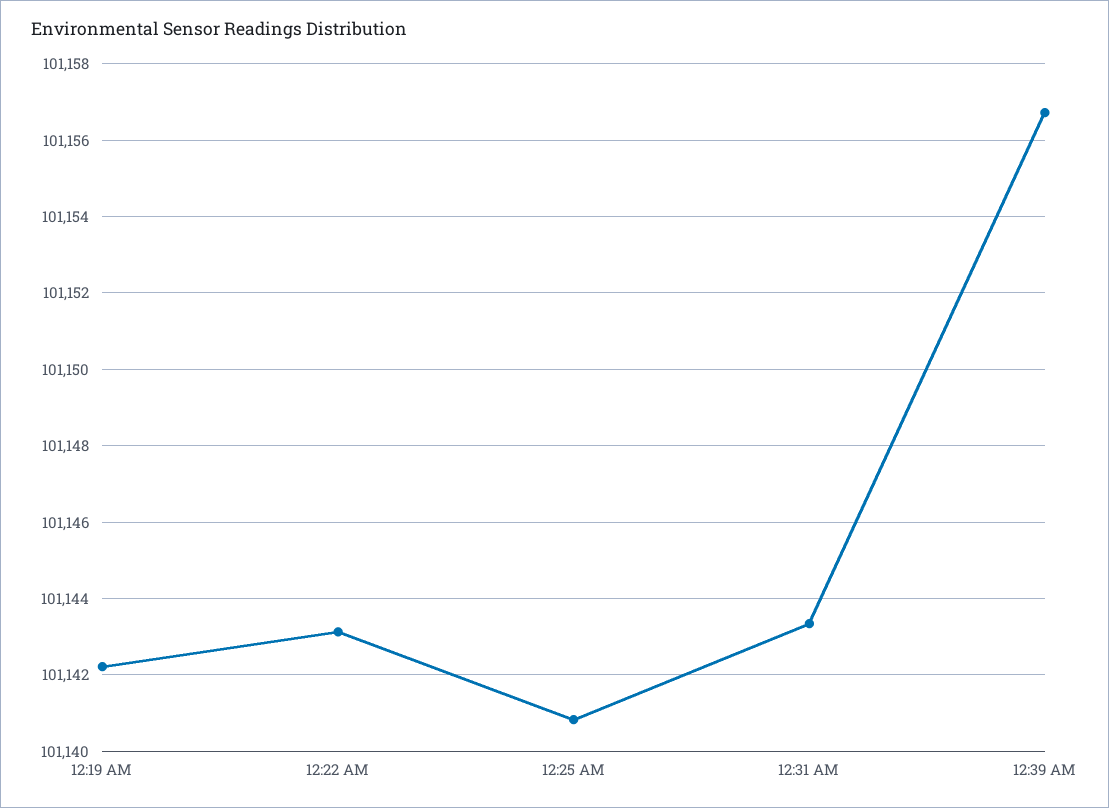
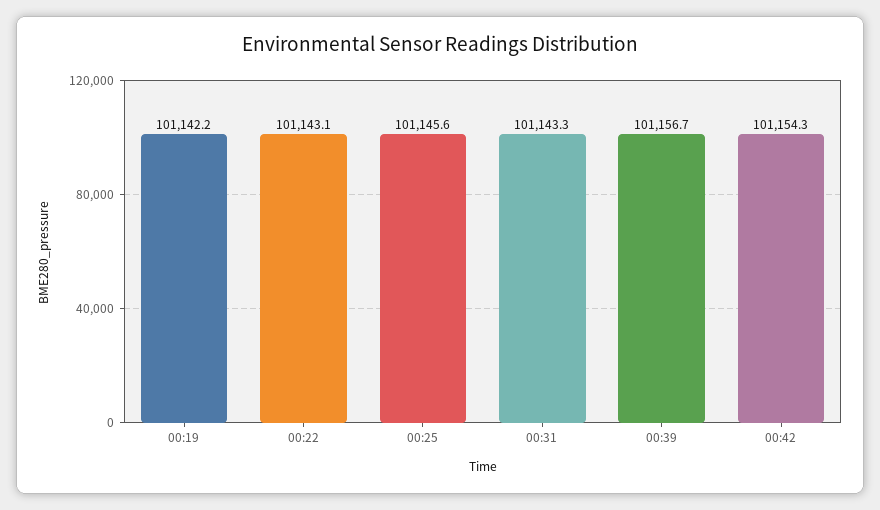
12:25 AM: 101140.8 -> 101145.6
00:42: none -> 101154.3

